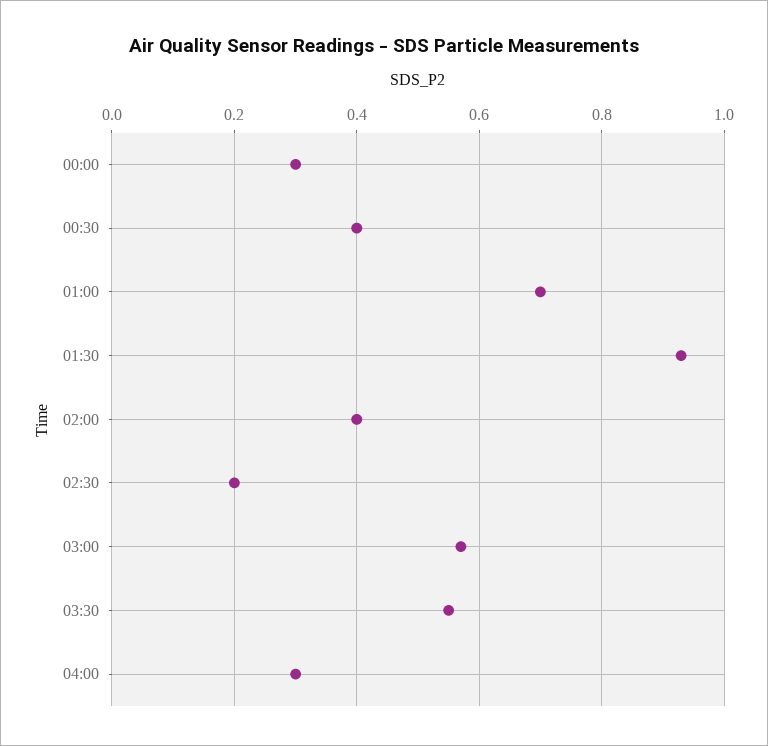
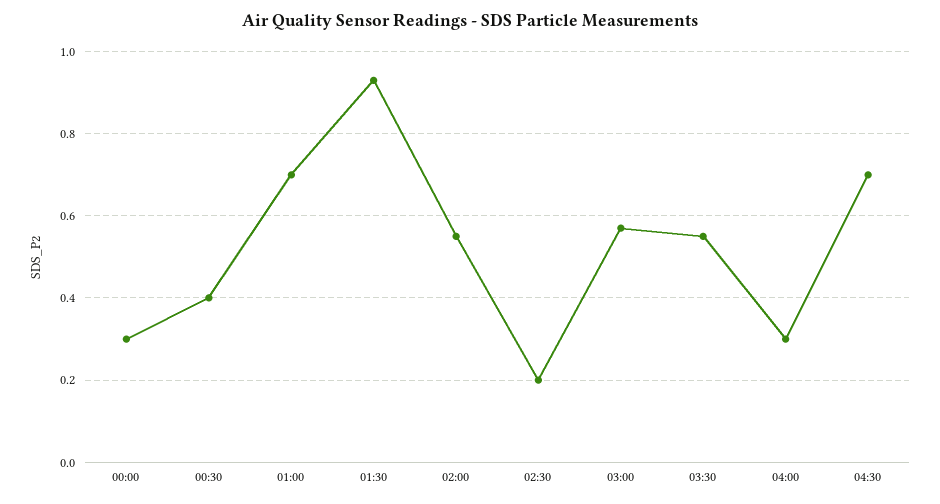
02:00: 0.4 -> 0.55
04:30: none -> 0.7

